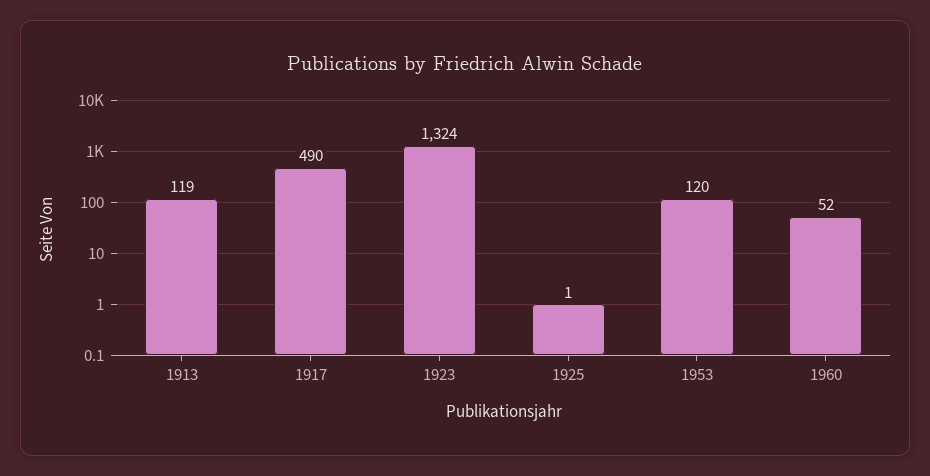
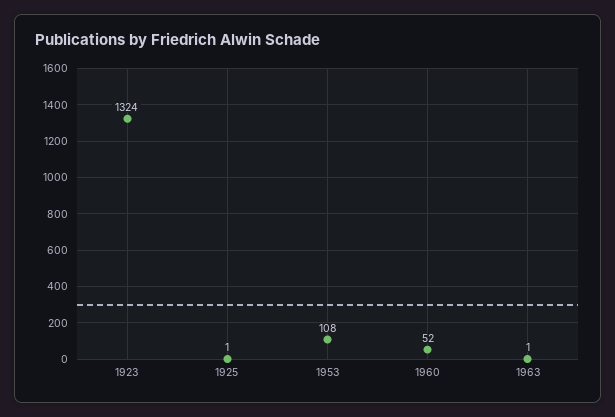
1913: 119 -> none
1917: 490 -> none
1953: 120 -> 108
1963: none -> 1

